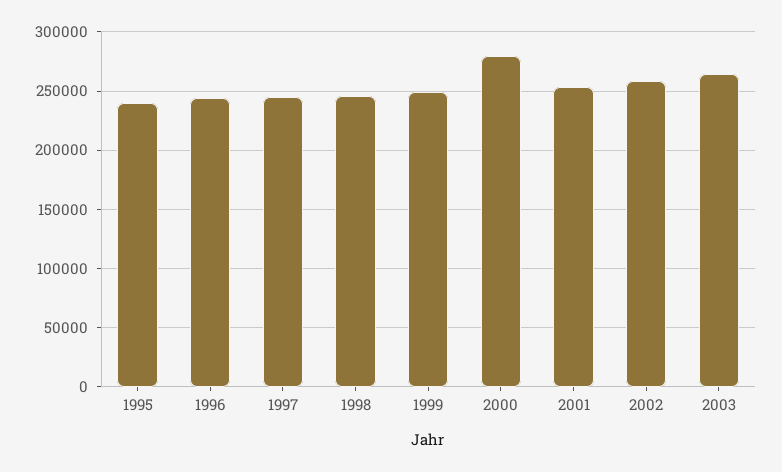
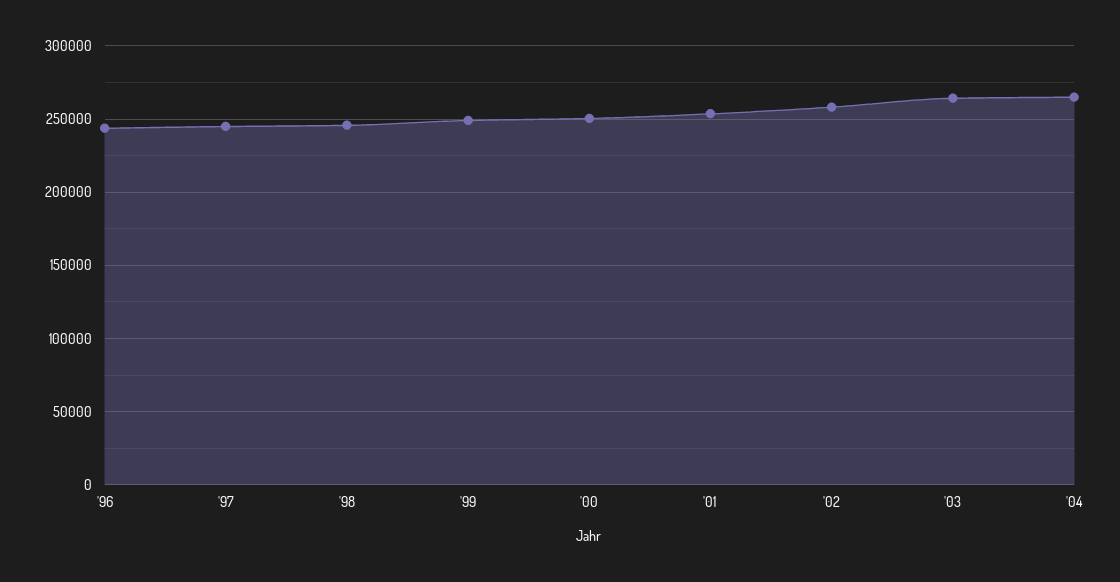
1995: 240000 -> none
2000: 280000 -> 250000
'04: none -> 265000

